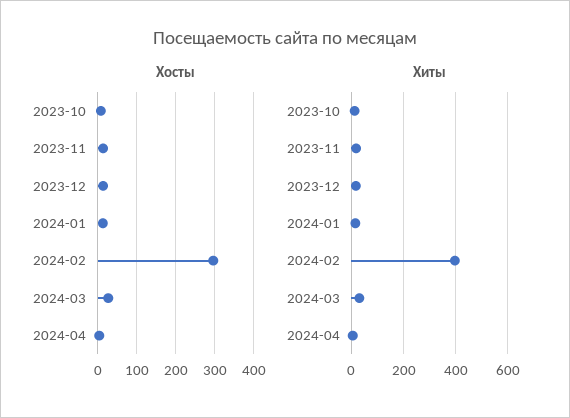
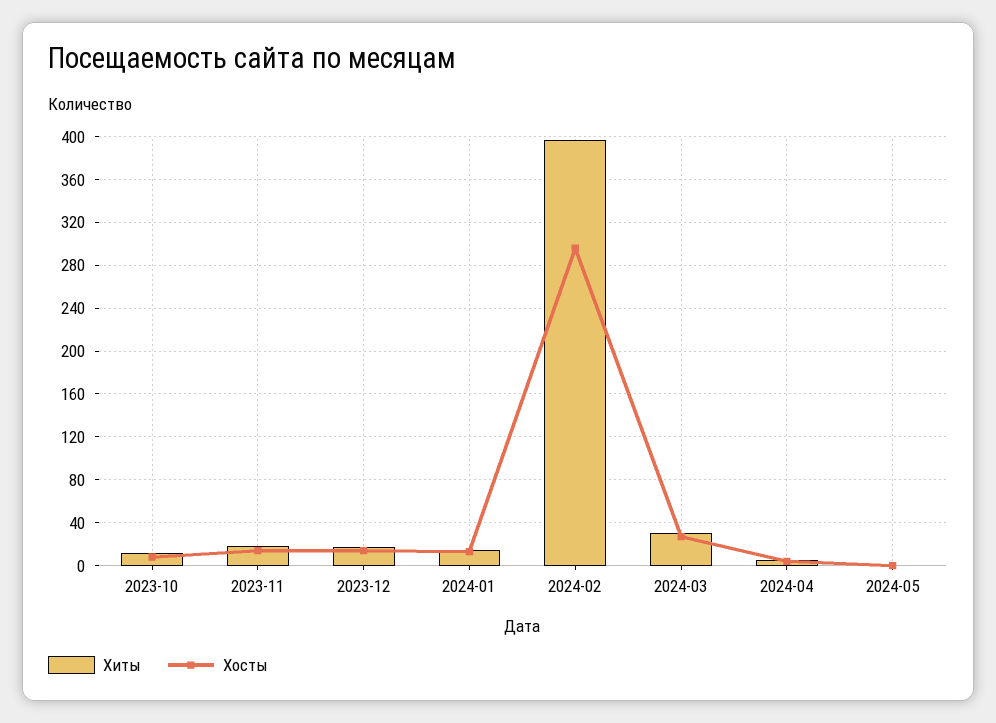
Хиты, 2024-05: none -> 0
Хосты, 2024-05: none -> 0

